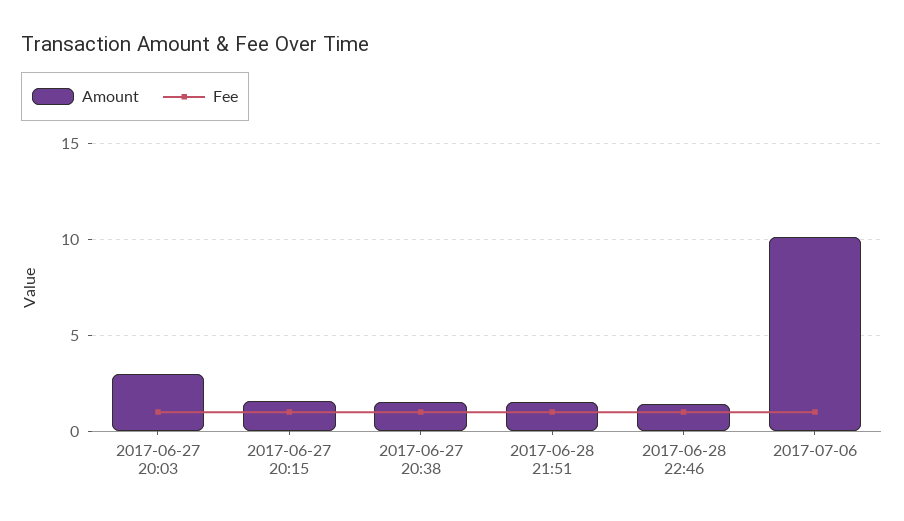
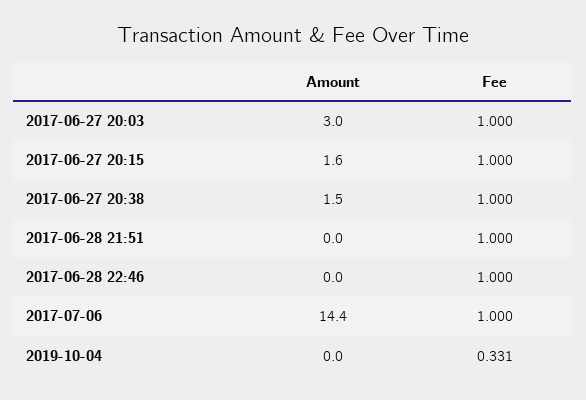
Amount, 2017-06-28 21:51: 1.5 -> 0
Amount, 2017-06-28 22:46: 1.5 -> 0
Amount, 2017-07-06: 10 -> 14.4
Amount, 2019-10-04: none -> 0
Fee, 2019-10-04: none -> 0.331

